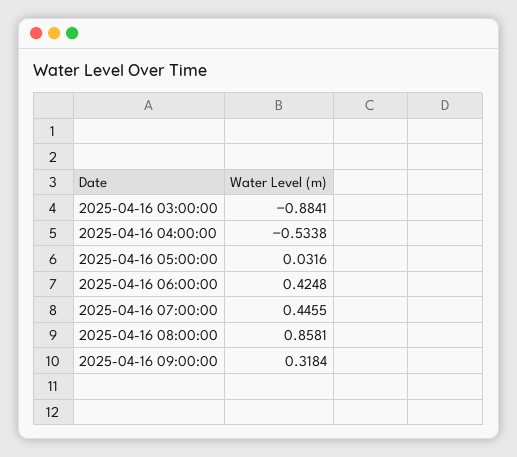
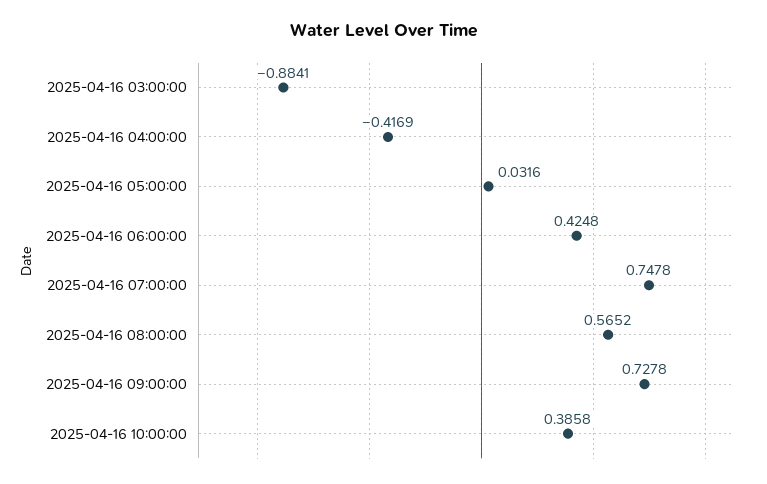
2025-04-16 04:00:00: -0.5338 -> -0.4169
2025-04-16 07:00:00: 0.4455 -> 0.7478
2025-04-16 08:00:00: 0.8581 -> 0.5652
2025-04-16 09:00:00: 0.3184 -> 0.7278
2025-04-16 10:00:00: none -> 0.3858

